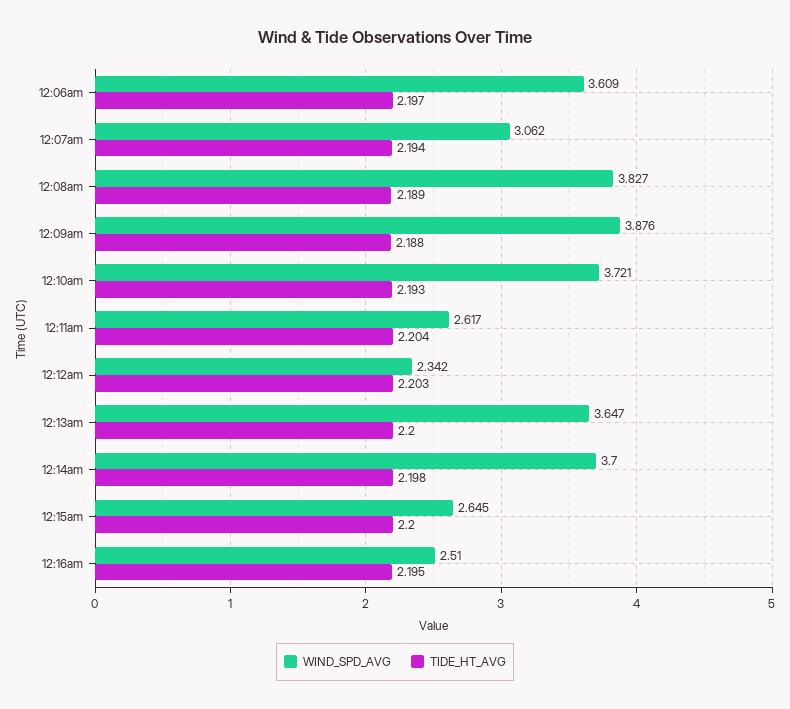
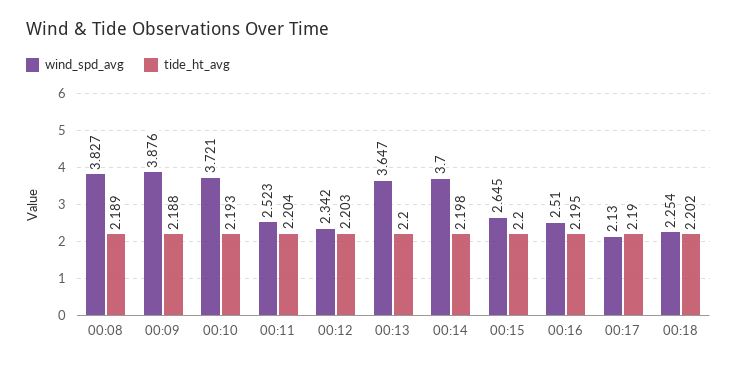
WIND_SPD_AVG, 12:06am: 3.609 -> none
TIDE_HT_AVG, 12:06am: 2.197 -> none
WIND_SPD_AVG, 12:07am: 3.062 -> none
TIDE_HT_AVG, 12:07am: 2.194 -> none
WIND_SPD_AVG, 12:11am: 2.617 -> 2.523
WIND_SPD_AVG, 00:17: none -> 2.13
TIDE_HT_AVG, 00:17: none -> 2.19
WIND_SPD_AVG, 00:18: none -> 2.254
TIDE_HT_AVG, 00:18: none -> 2.202

